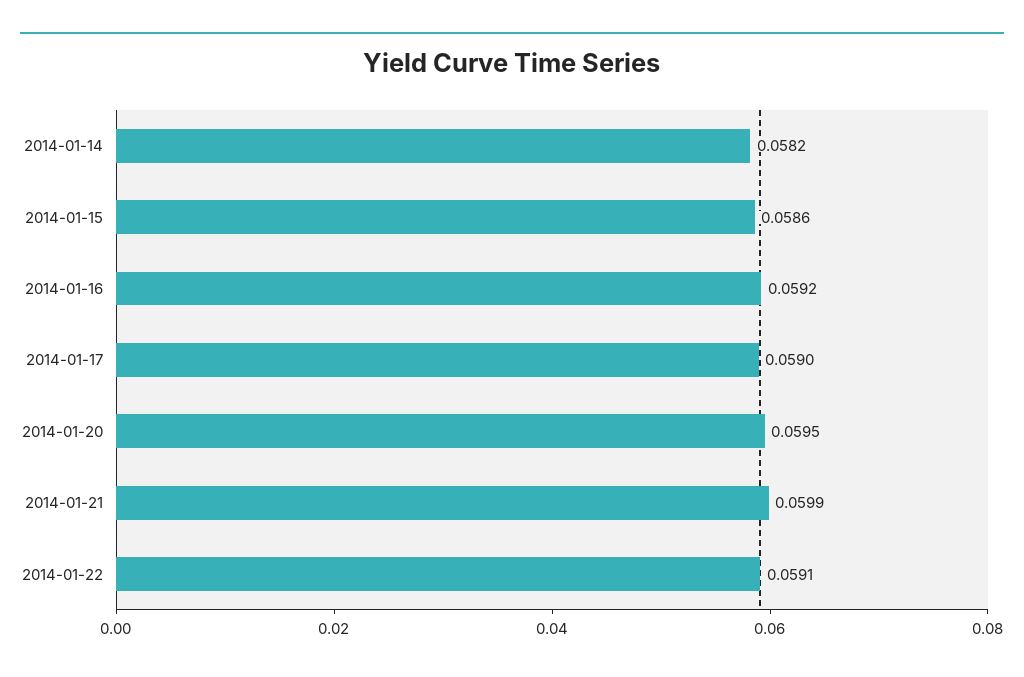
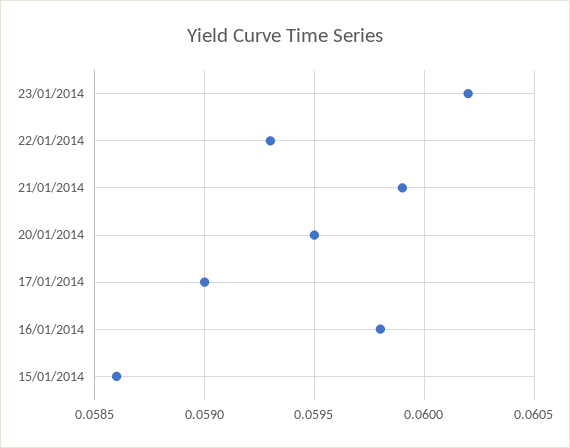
2014-01-14: 0.0582 -> none
2014-01-16: 0.0592 -> 0.0598
2014-01-22: 0.0591 -> 0.0593
23/01/2014: none -> 0.0602

